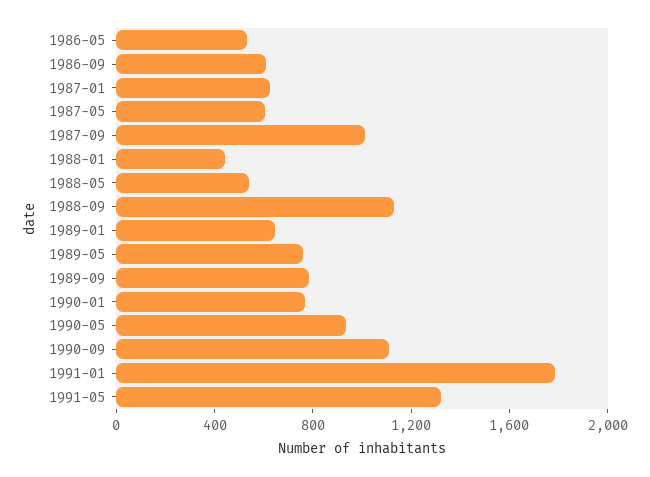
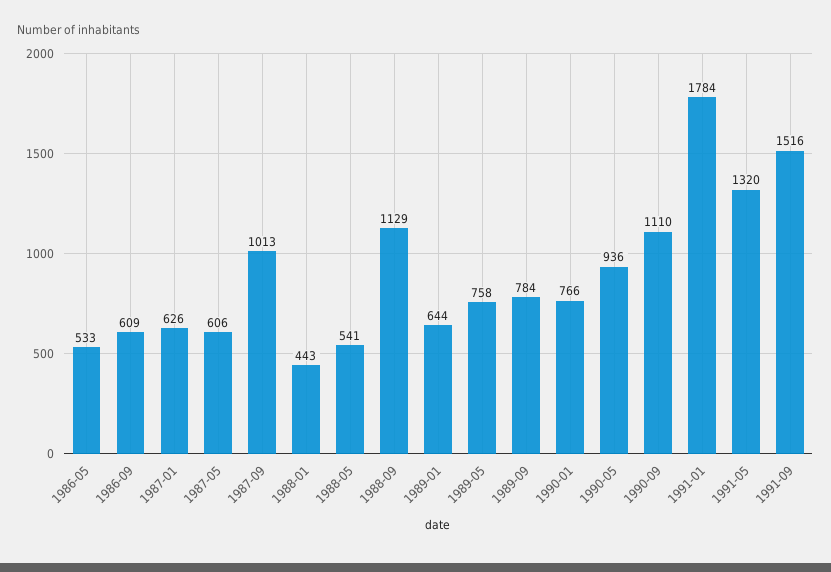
1991-09: none -> 1516

